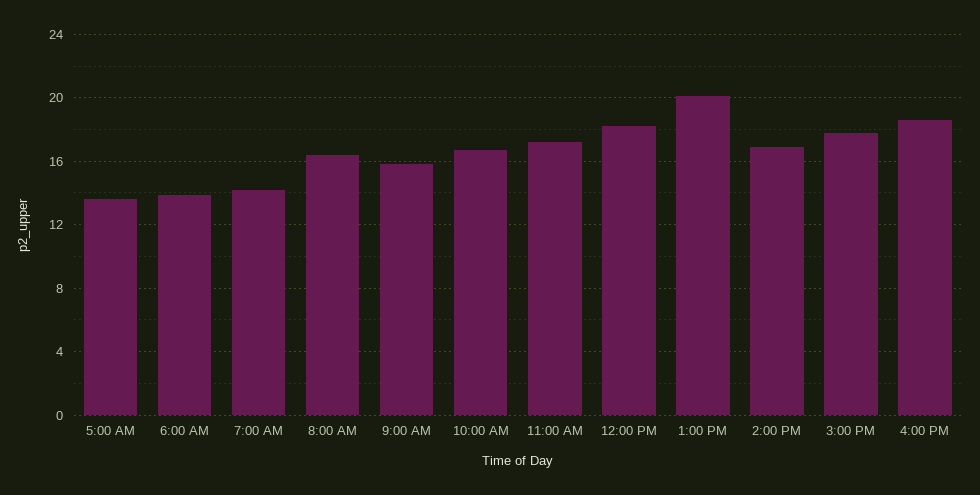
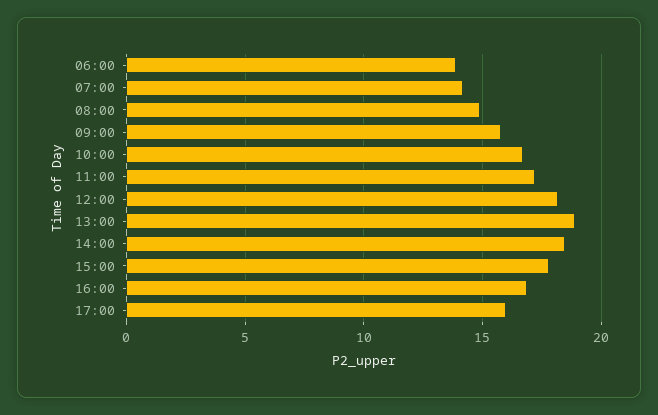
5:00 AM: 13.5 -> none
8:00 AM: 16.5 -> 15
1:00 PM: 20 -> 19
2:00 PM: 17 -> 18.5
4:00 PM: 18.5 -> 17
17:00: none -> 16

